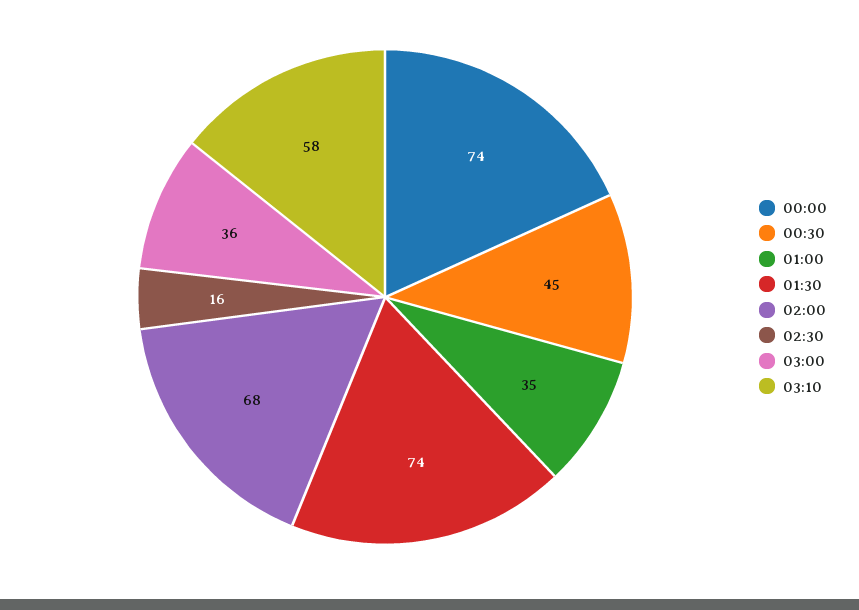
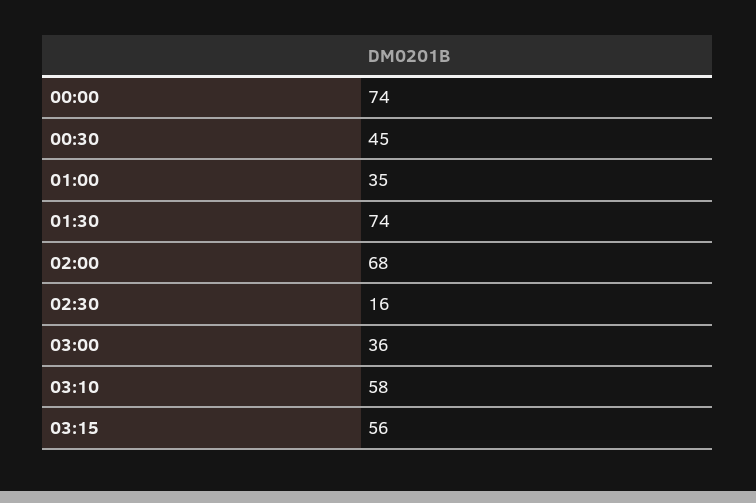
03:15: none -> 56

